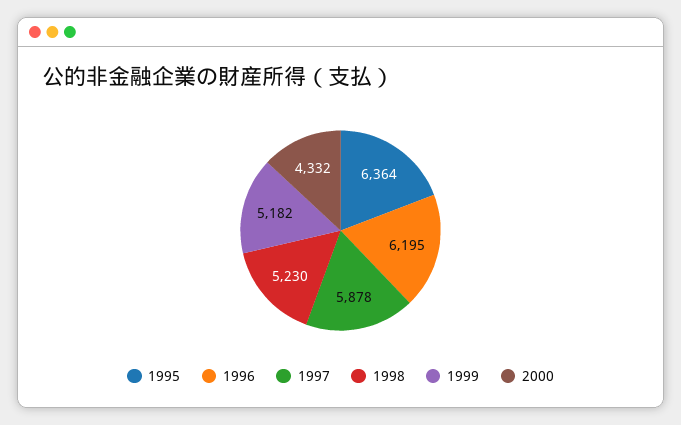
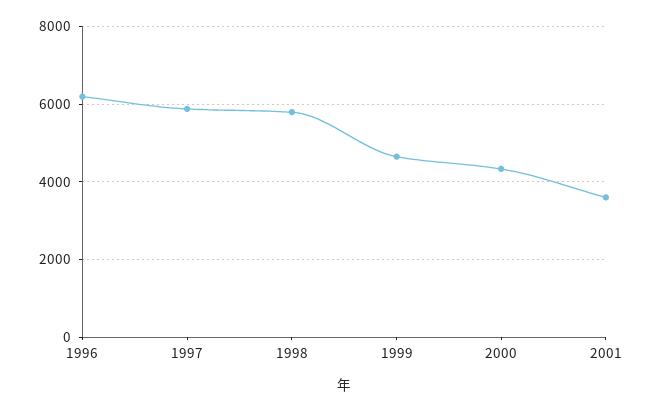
1995: 6364 -> none
1998: 5230 -> 5800
1999: 5182 -> 4600
2001: none -> 3600

